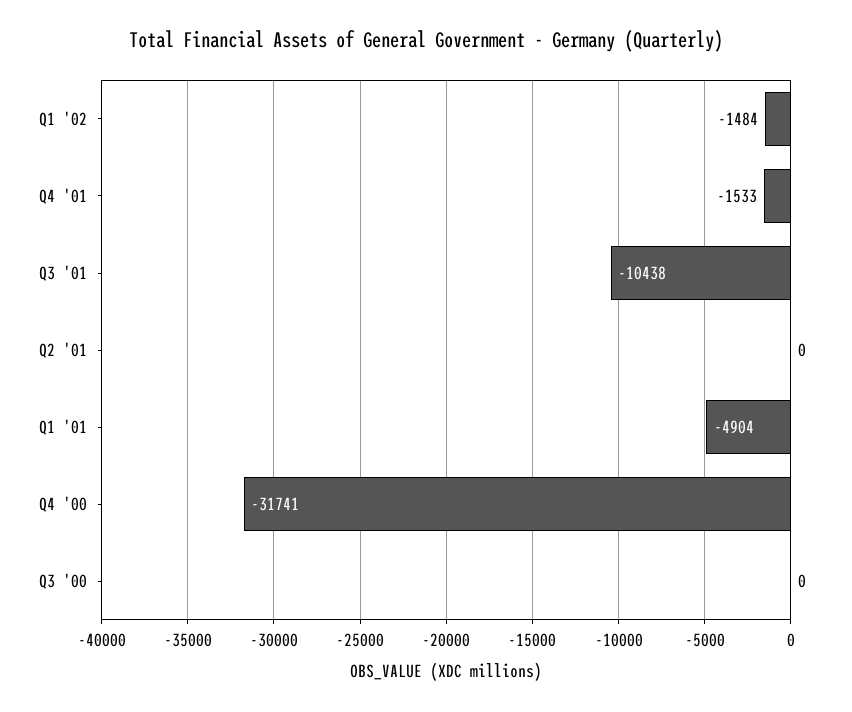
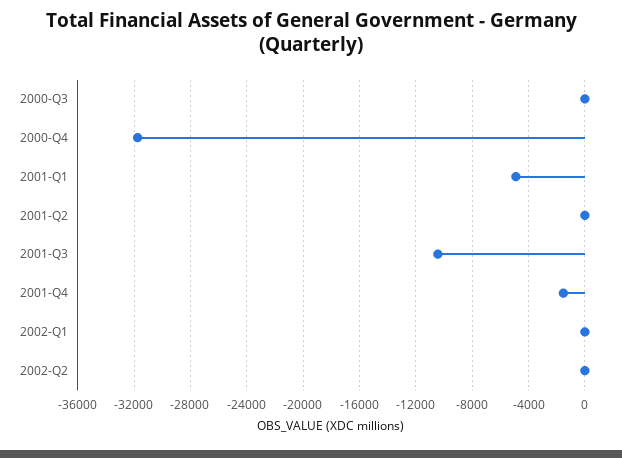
Q1 '02: -1484 -> 0
2002-Q2: none -> 0

